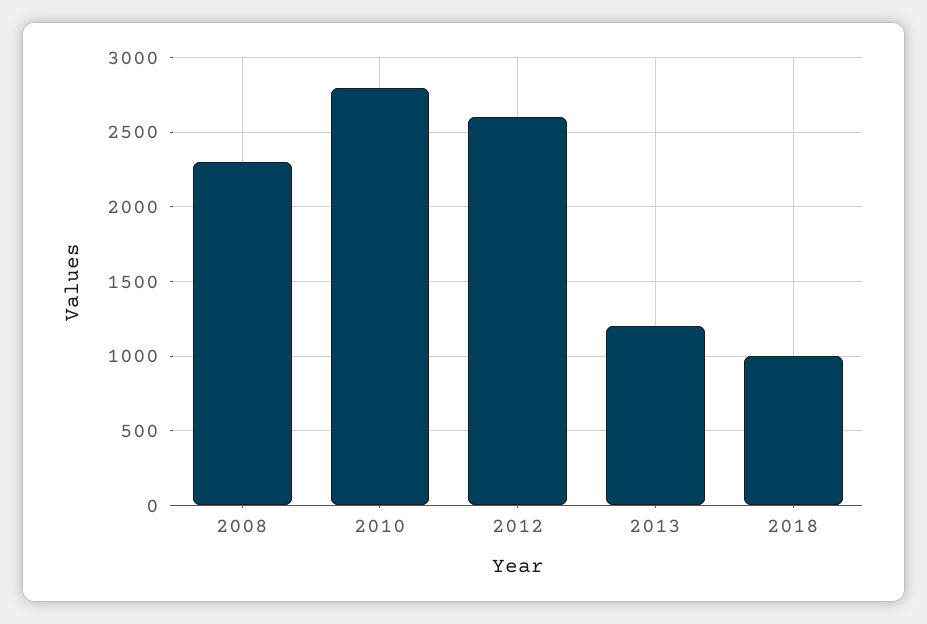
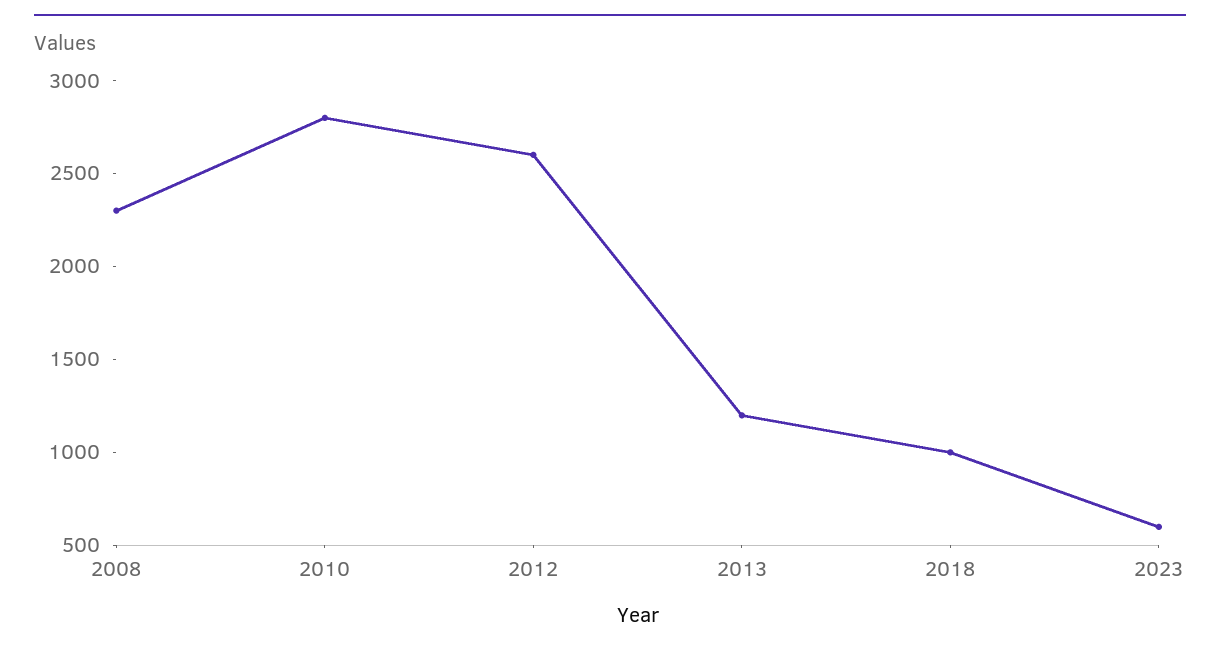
2023: none -> 600

